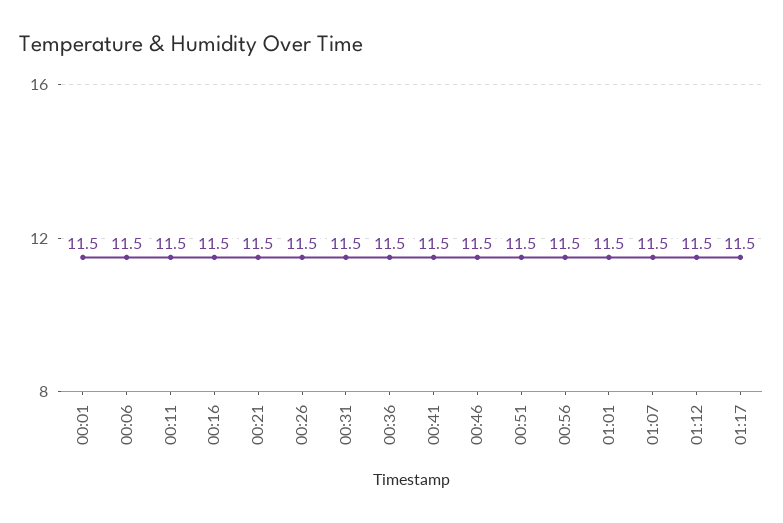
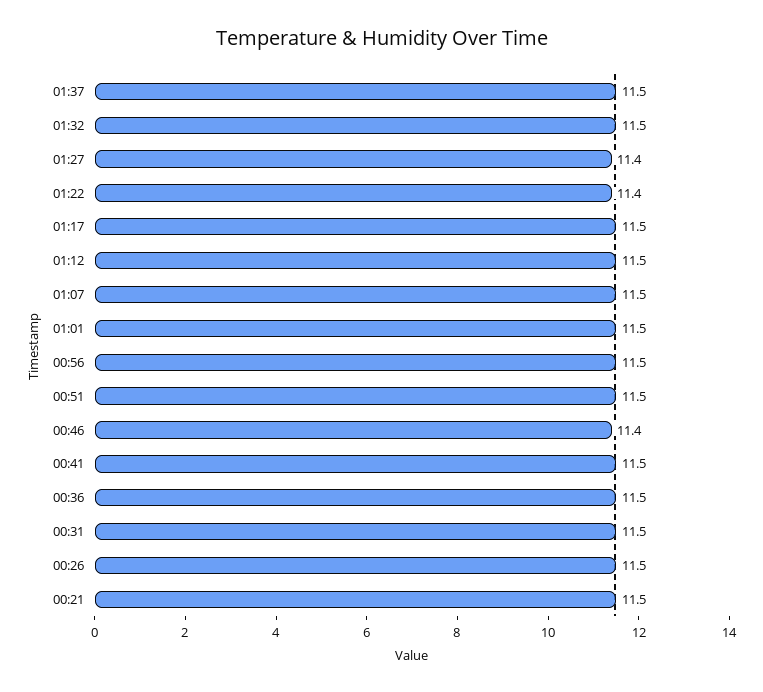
00:01: 11.5 -> none
00:06: 11.5 -> none
00:11: 11.5 -> none
00:16: 11.5 -> none
00:46: 11.5 -> 11.4
01:37: none -> 11.5
01:32: none -> 11.5
01:27: none -> 11.4
01:22: none -> 11.4

